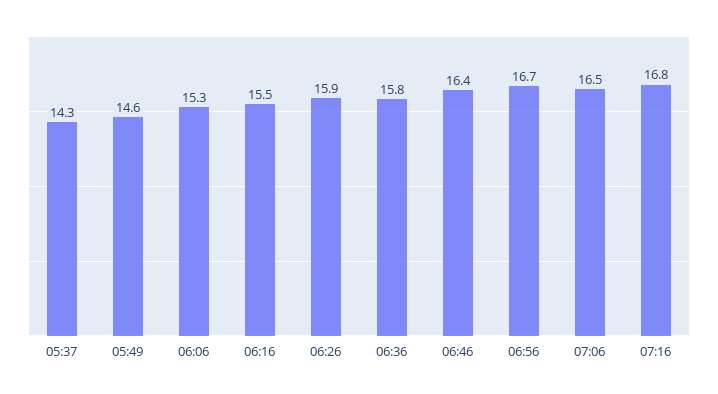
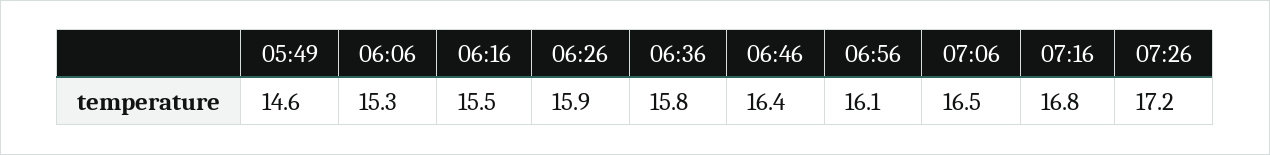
05:37: 14.3 -> none
06:56: 16.7 -> 16.1
07:26: none -> 17.2

